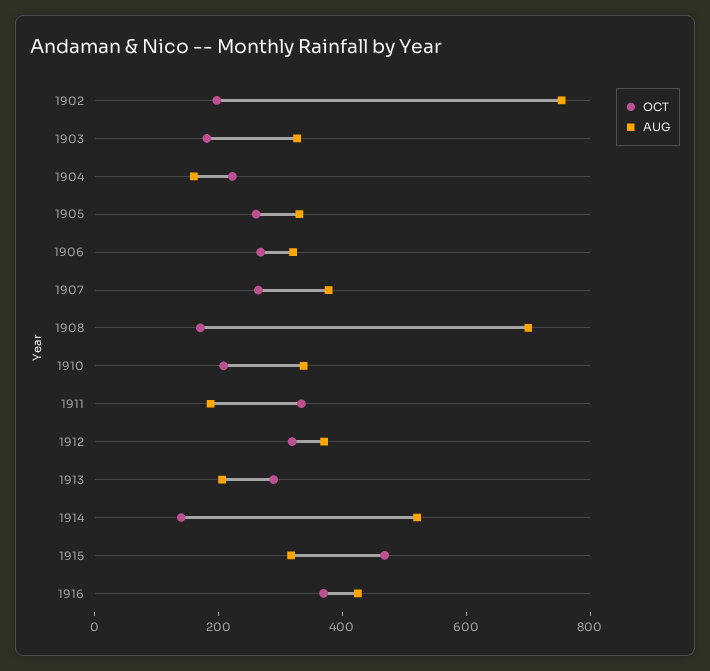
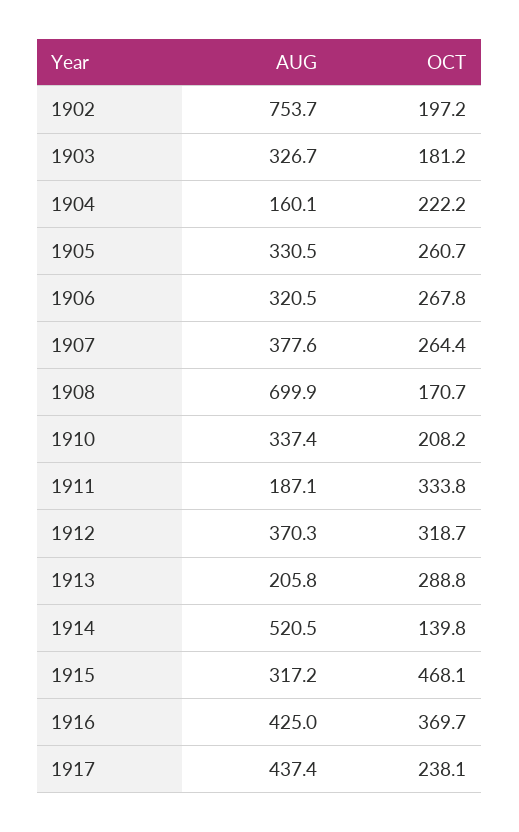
AUG, 1917: none -> 437.4
OCT, 1917: none -> 238.1

